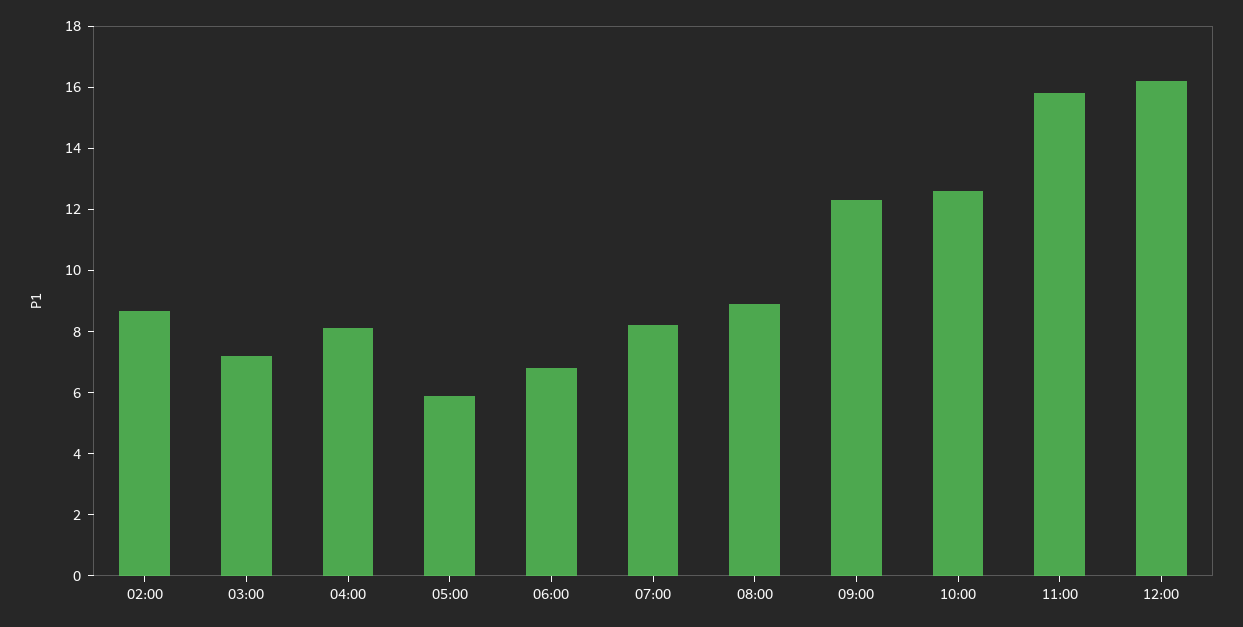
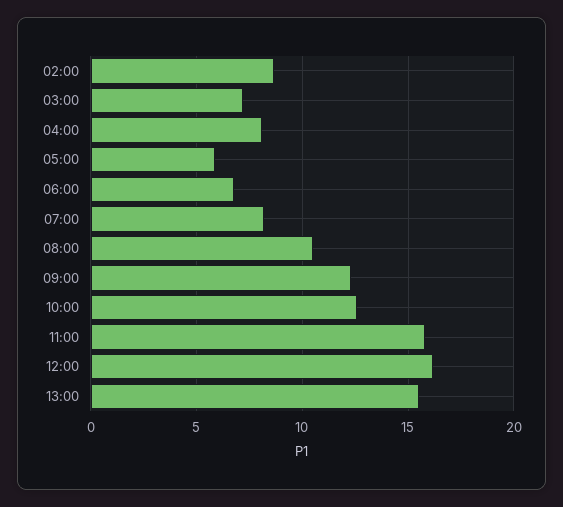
08:00: 9 -> 10.5
13:00: none -> 15.5

